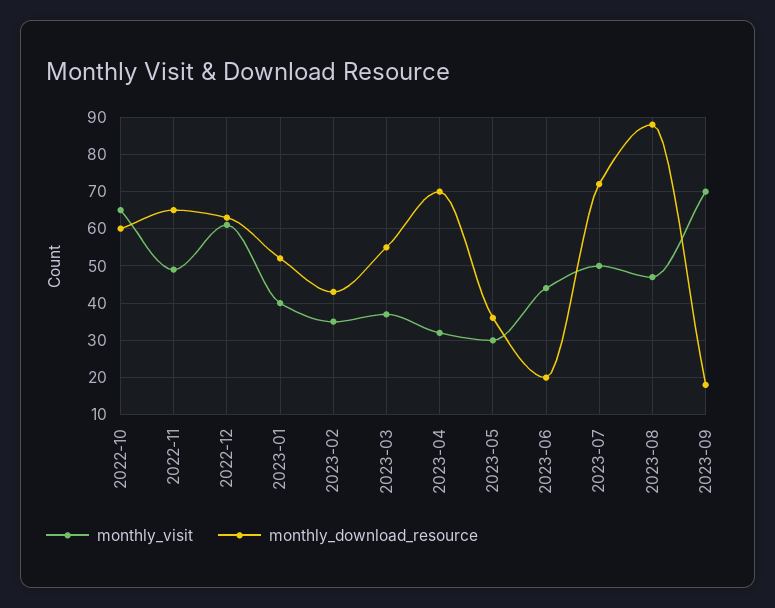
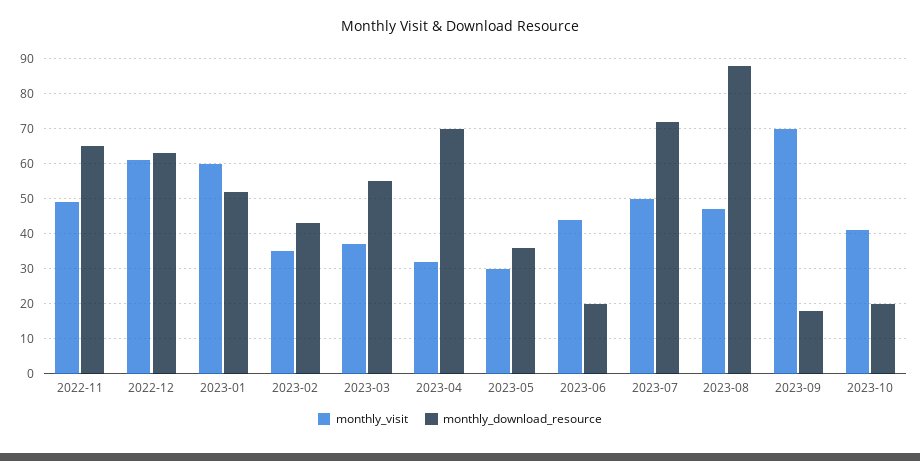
monthly_visit, 2022-10: 65 -> none
monthly_download_resource, 2022-10: 60 -> none
monthly_visit, 2023-01: 40 -> 60
monthly_visit, 2023-10: none -> 40
monthly_download_resource, 2023-10: none -> 20

